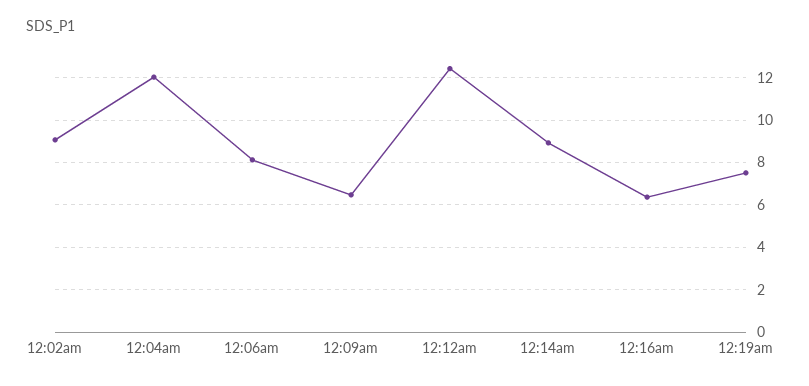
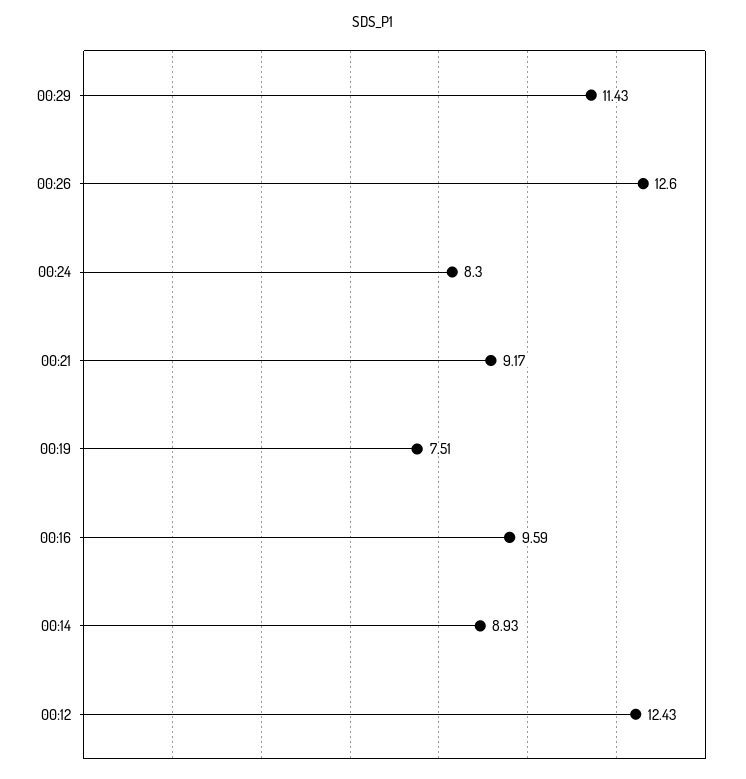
12:02am: 9 -> none
12:04am: 12 -> none
12:06am: 8 -> none
12:09am: 6.5 -> none
12:16am: 6.5 -> 9.59
00:29: none -> 11.43
00:26: none -> 12.6
00:24: none -> 8.3
00:21: none -> 9.17

